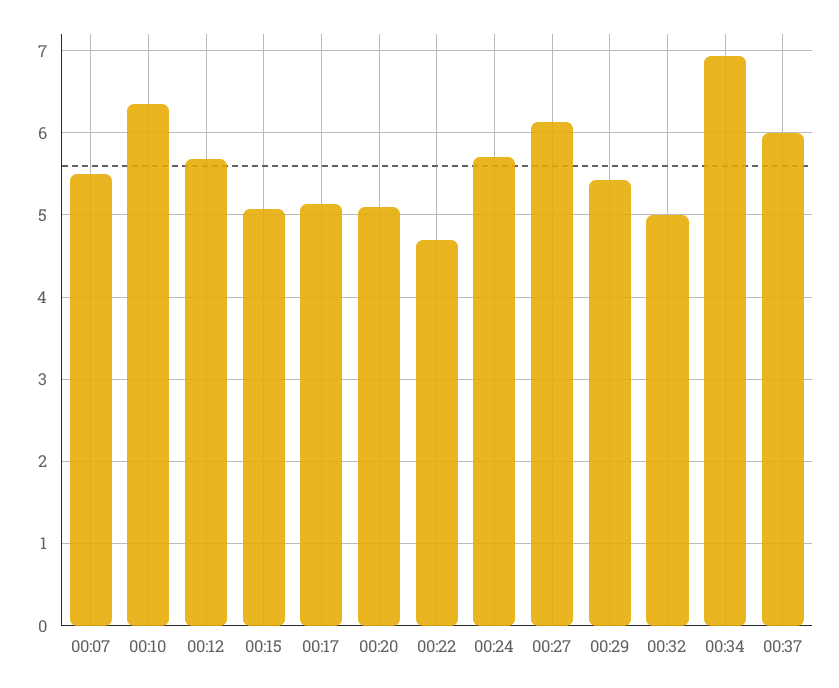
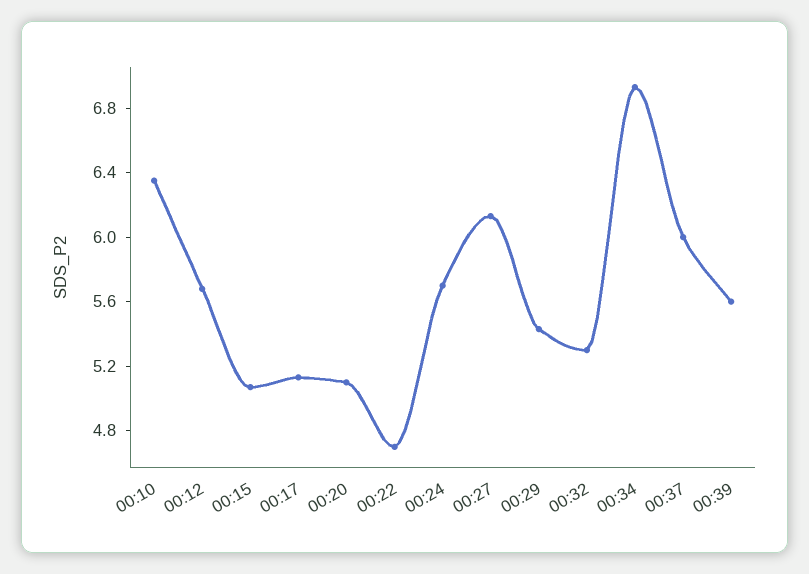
00:07: 5.5 -> none
00:32: 5 -> 5.3
00:39: none -> 5.6

